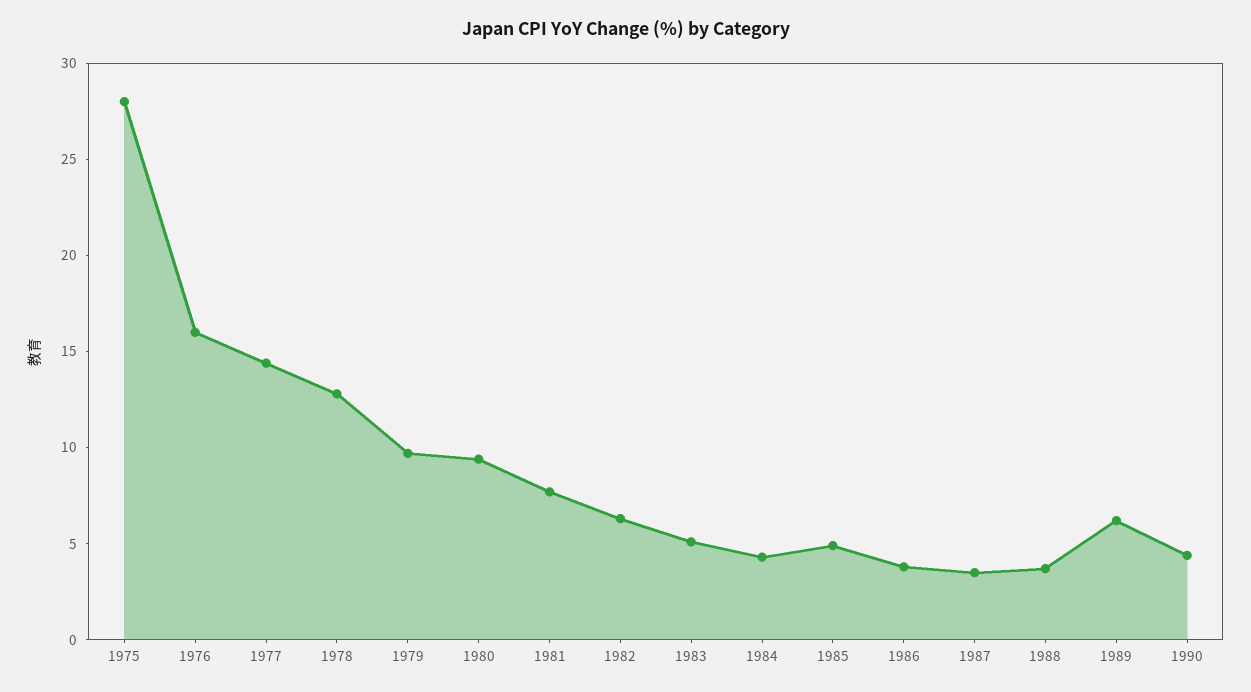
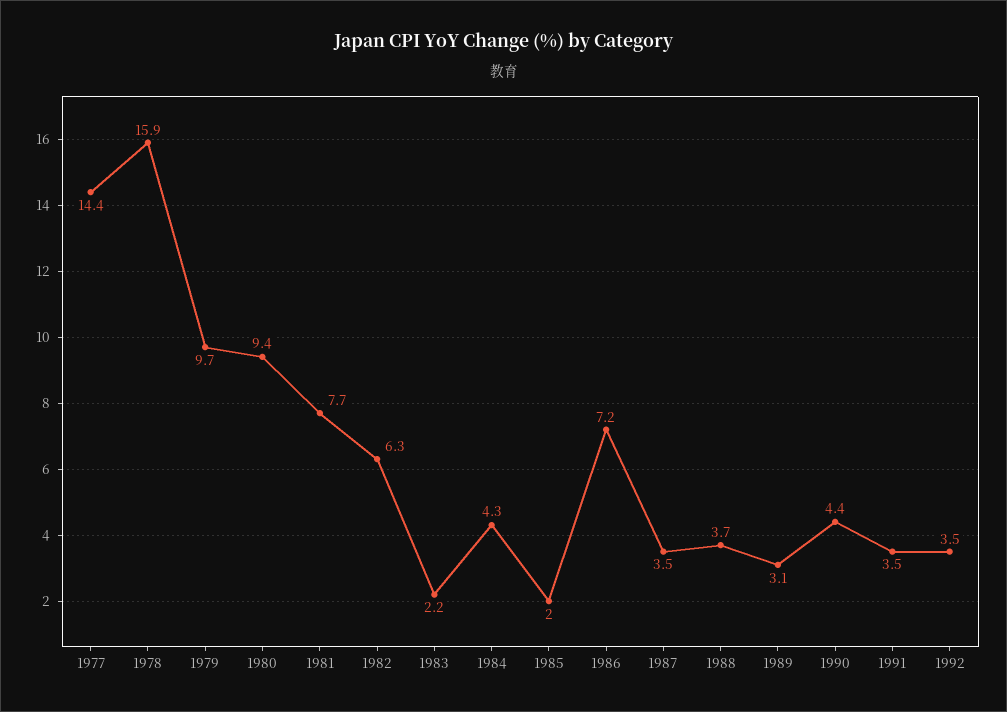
1975: 28 -> none
1976: 16 -> none
1978: 13 -> 15.9
1983: 5 -> 2.2
1985: 5 -> 2
1986: 4 -> 7.2
1989: 6 -> 3.1
1991: none -> 3.5
1992: none -> 3.5

